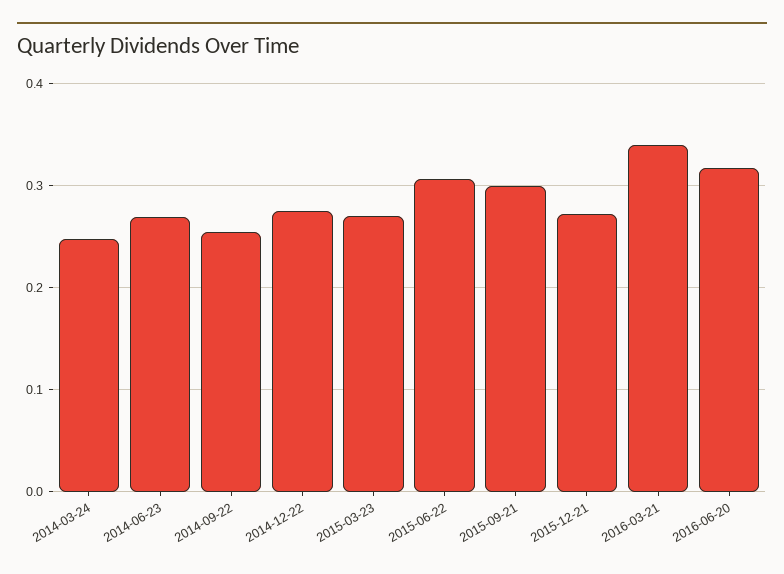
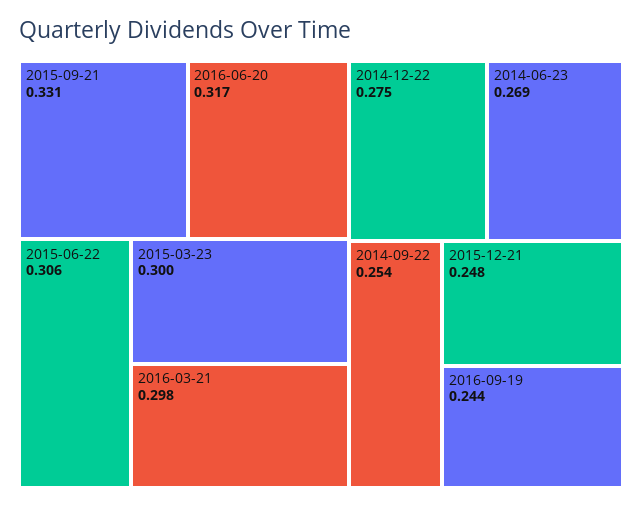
2014-03-24: 0.25 -> none
2015-03-23: 0.27 -> 0.3
2015-09-21: 0.3 -> 0.331
2015-12-21: 0.27 -> 0.248
2016-03-21: 0.34 -> 0.298
2016-09-19: none -> 0.244

